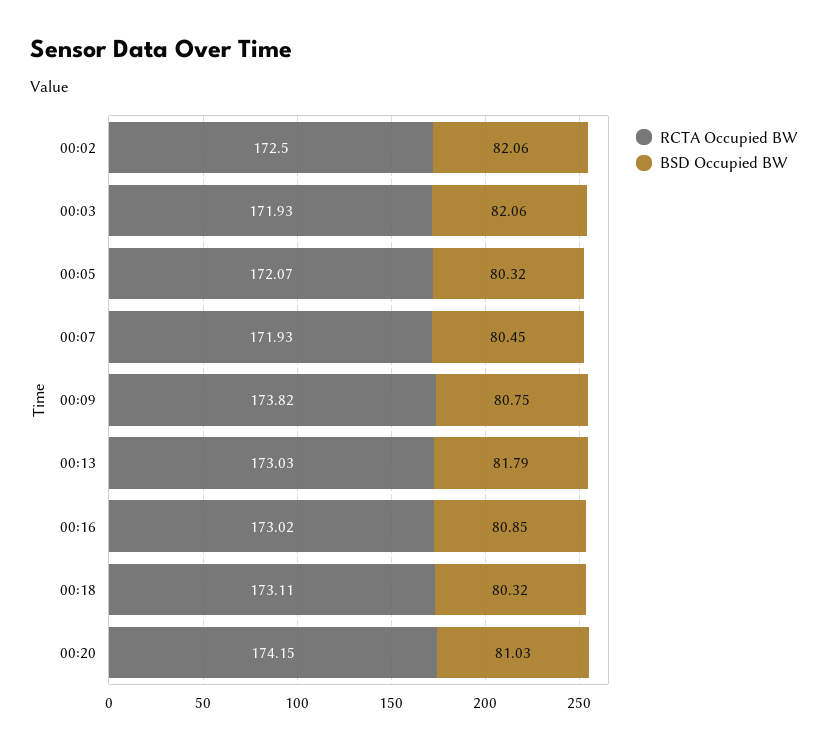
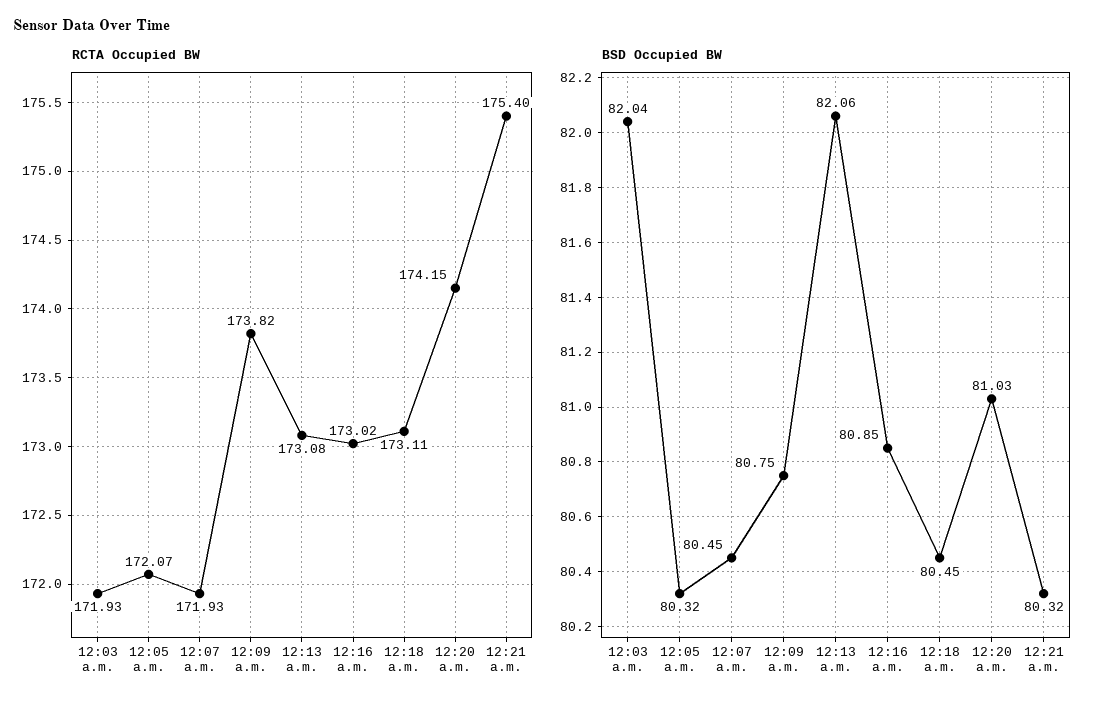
RCTA Occupied BW, 00:02: 172.5 -> none
BSD Occupied BW, 00:02: 82.06 -> none
BSD Occupied BW, 00:03: 82.06 -> 82.04
RCTA Occupied BW, 00:13: 173.03 -> 173.08
BSD Occupied BW, 00:13: 81.79 -> 82.06
BSD Occupied BW, 00:18: 80.32 -> 80.45
RCTA Occupied BW, 12:21 a.m.: none -> 175.4
BSD Occupied BW, 12:21 a.m.: none -> 80.32

